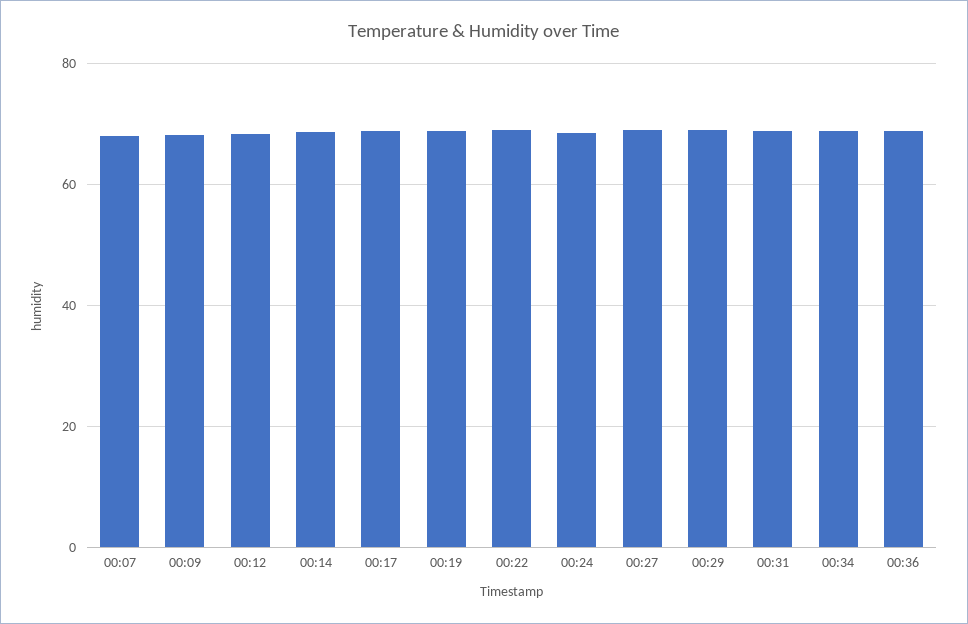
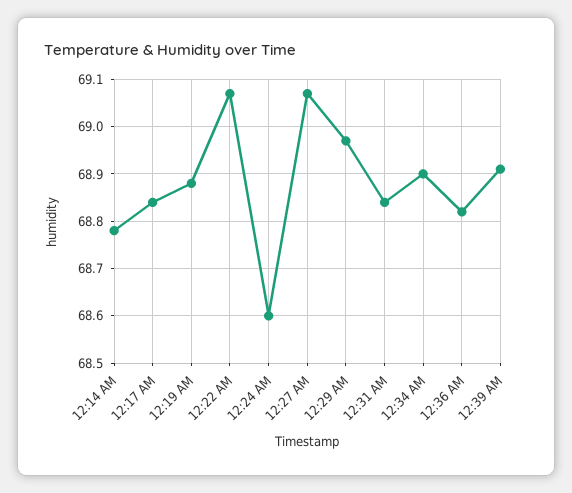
00:07: 68 -> none
00:09: 68 -> none
00:12: 68 -> none
12:39 AM: none -> 68.9

